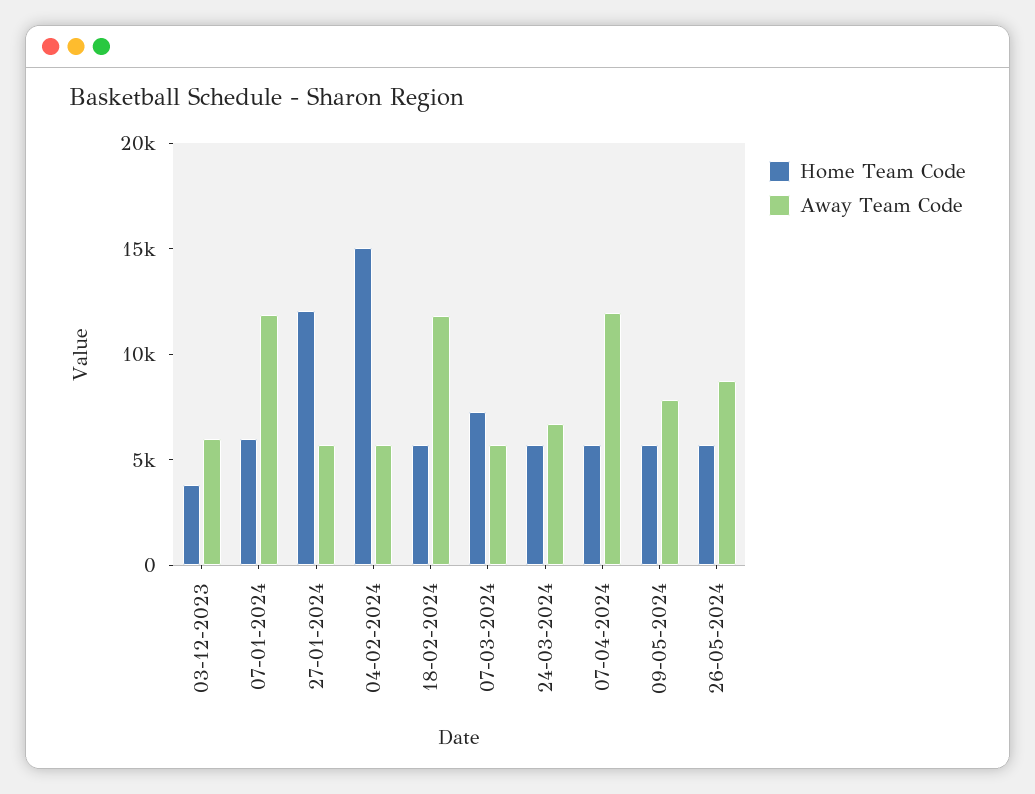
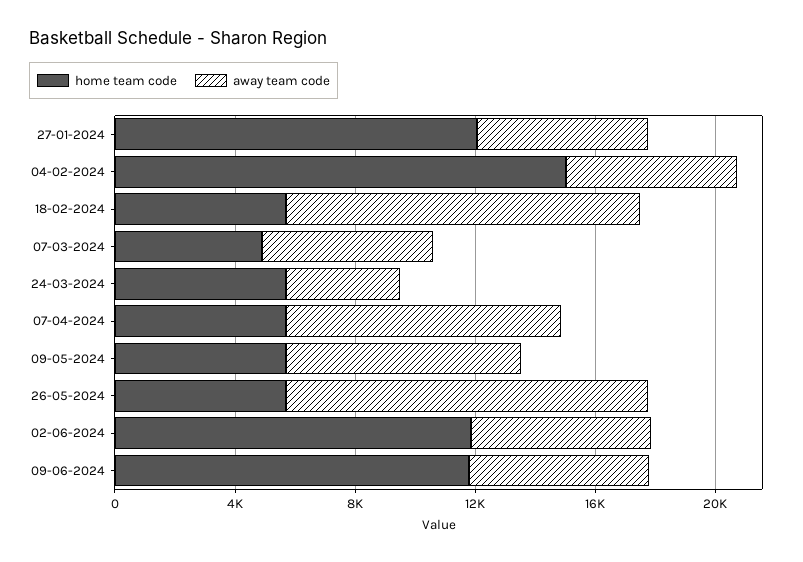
Home Team Code, 03-12-2023: 4000 -> none
Away Team Code, 03-12-2023: 6000 -> none
Home Team Code, 07-01-2024: 6000 -> none
Away Team Code, 07-01-2024: 12000 -> none
Home Team Code, 07-03-2024: 7000 -> 5000
Away Team Code, 24-03-2024: 7000 -> 4000
Away Team Code, 07-04-2024: 12000 -> 9000
Away Team Code, 26-05-2024: 9000 -> 12000
Home Team Code, 02-06-2024: none -> 12000
Away Team Code, 02-06-2024: none -> 6000
Home Team Code, 09-06-2024: none -> 12000
Away Team Code, 09-06-2024: none -> 6000

